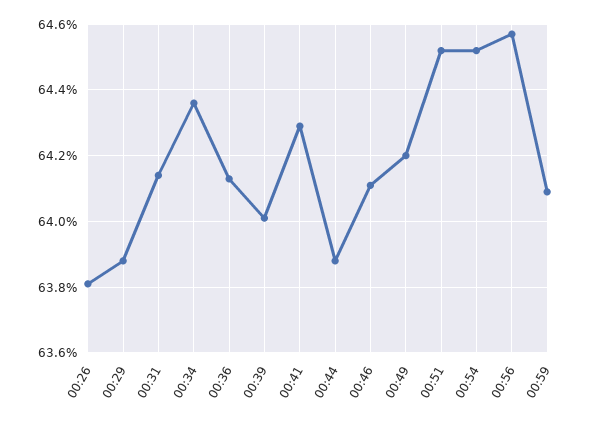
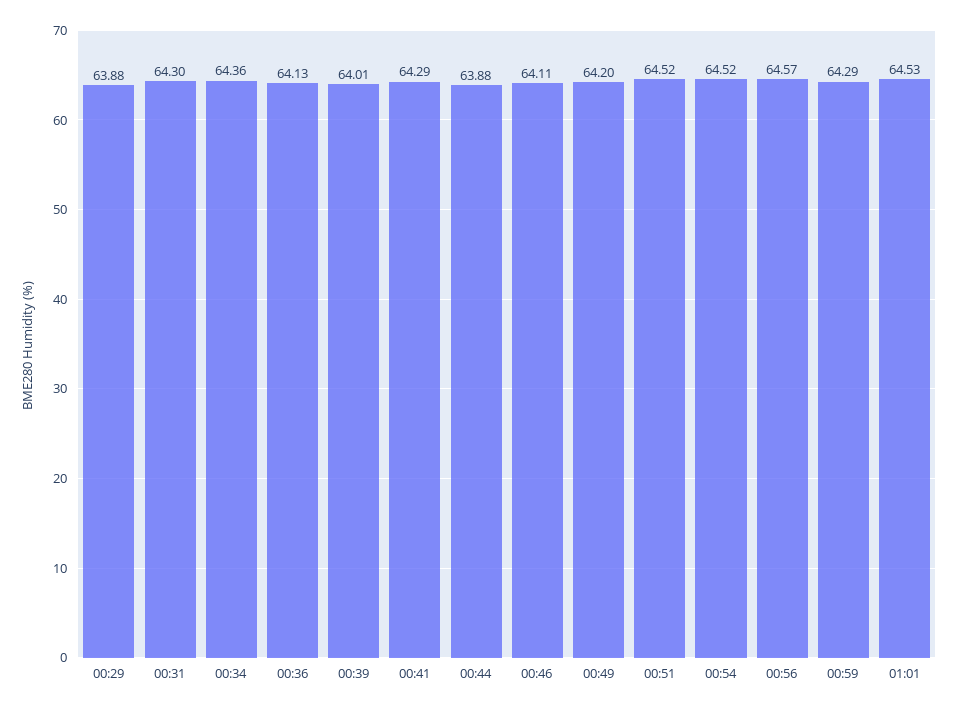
00:26: 63.8 -> none
00:31: 64.15 -> 64.3
00:59: 64.1 -> 64.29
01:01: none -> 64.53

